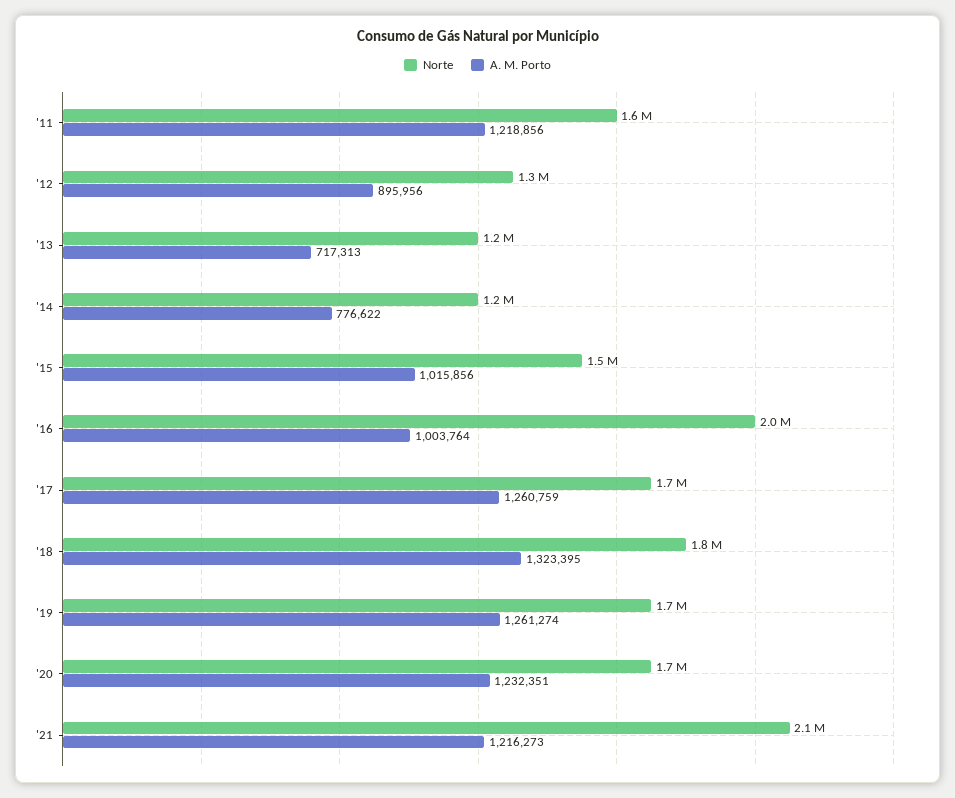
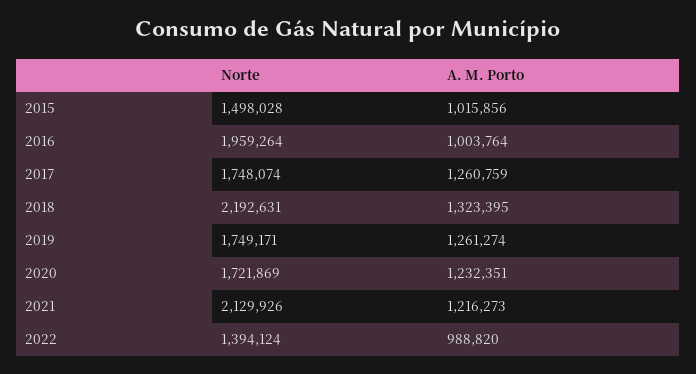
Norte, '11: 1600000 -> none
A. M. Porto, '11: 1218856 -> none
Norte, '12: 1300000 -> none
A. M. Porto, '12: 895956 -> none
Norte, '13: 1200000 -> none
A. M. Porto, '13: 717313 -> none
Norte, '14: 1200000 -> none
A. M. Porto, '14: 776622 -> none
Norte, '18: 1800000 -> 2192631
Norte, 2022: none -> 1394124
A. M. Porto, 2022: none -> 988820

